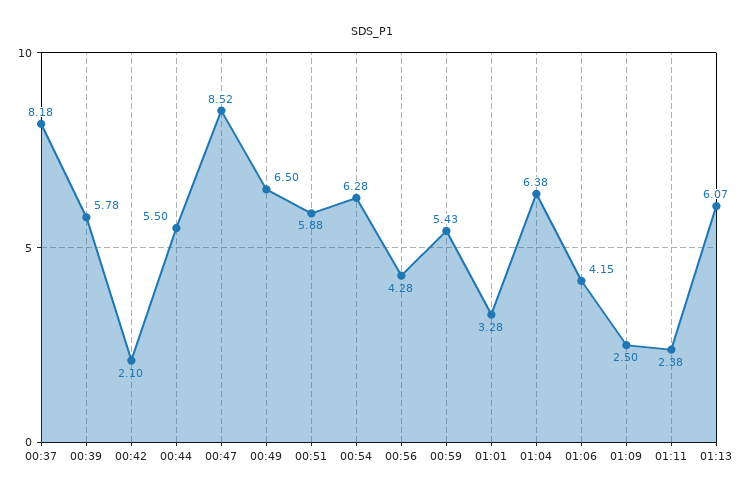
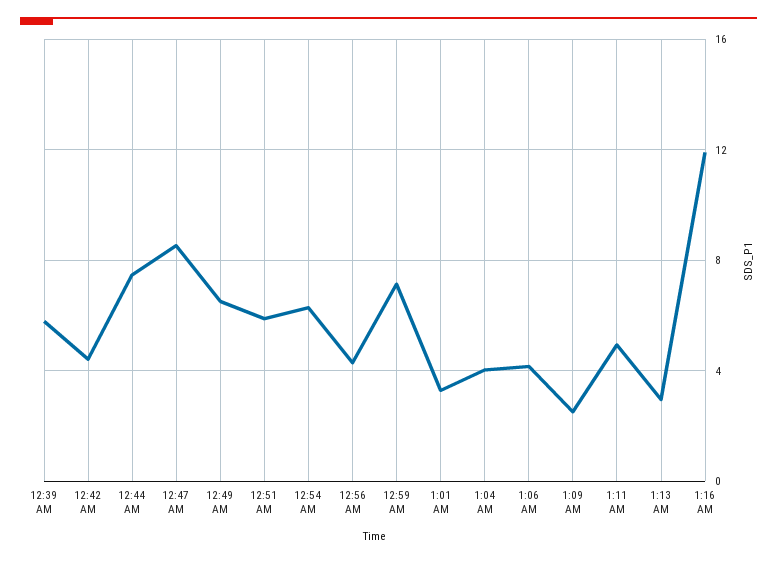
00:37: 8.18 -> none
00:42: 2.1 -> 4.5
00:44: 5.5 -> 7.5
00:59: 5.43 -> 7
01:04: 6.38 -> 4
01:11: 2.38 -> 5
01:13: 6.07 -> 3
1:16 AM: none -> 12

